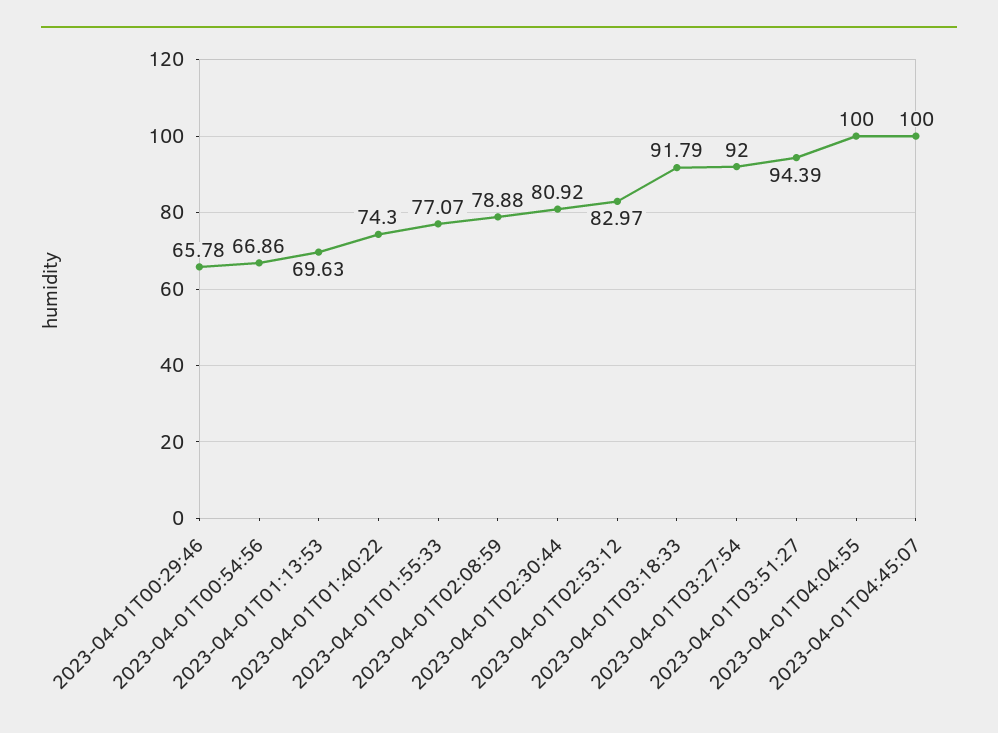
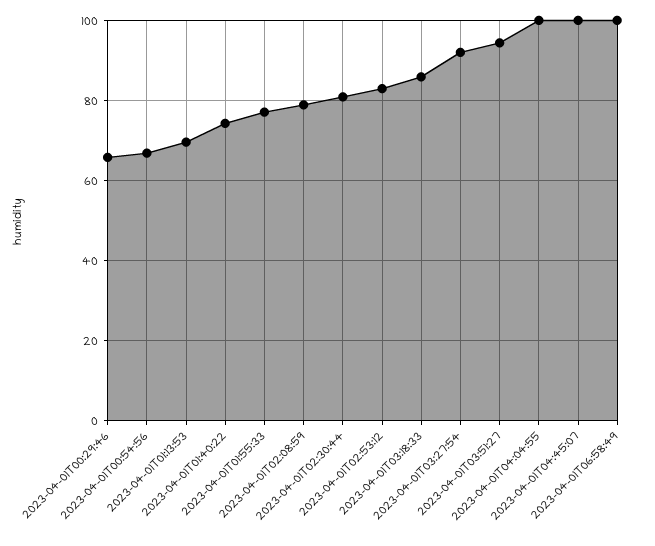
2023-04-01T03:18:33: 91.79 -> 86
2023-04-01T06:58:49: none -> 100

